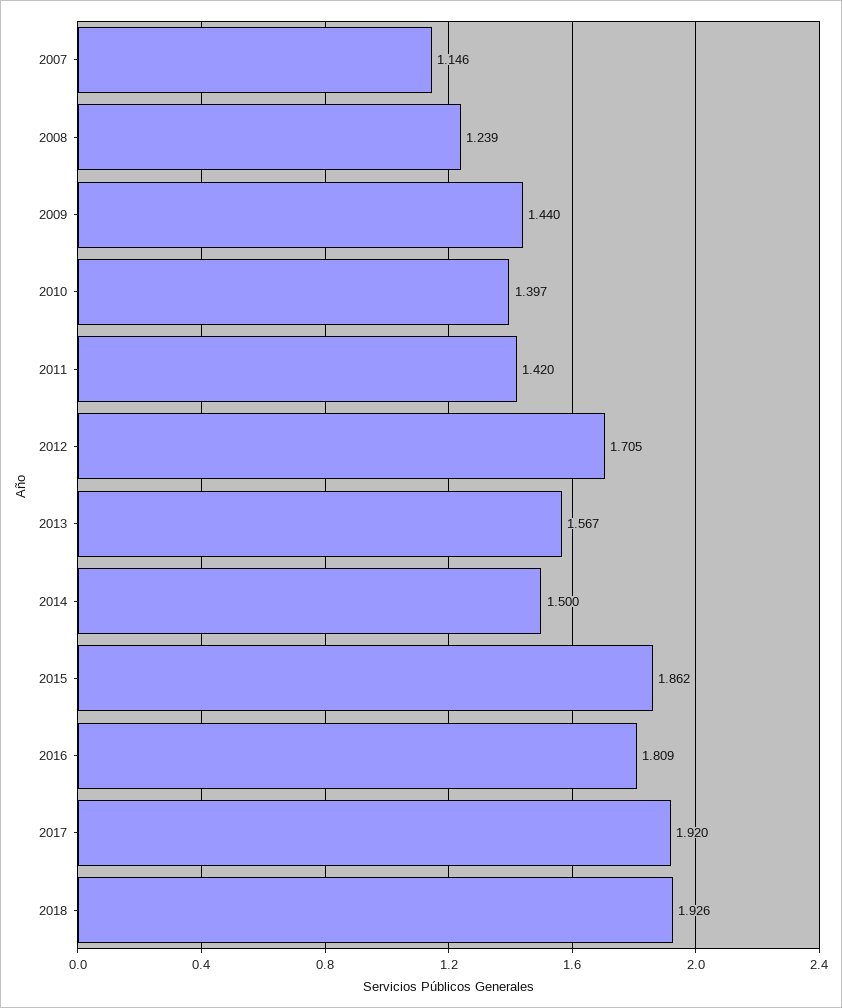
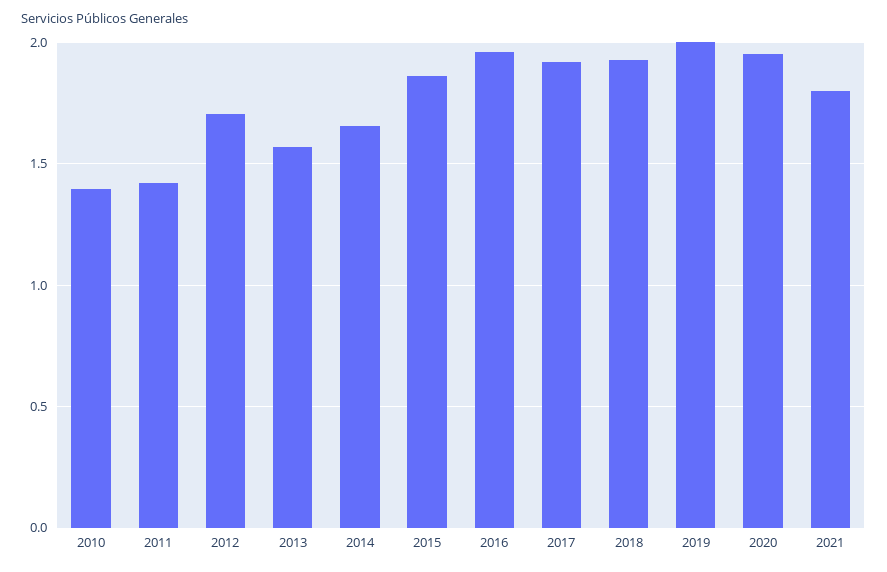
2007: 1.146 -> none
2008: 1.239 -> none
2009: 1.44 -> none
2014: 1.5 -> 1.65
2016: 1.809 -> 1.95
2019: none -> 2
2020: none -> 1.95
2021: none -> 1.8

